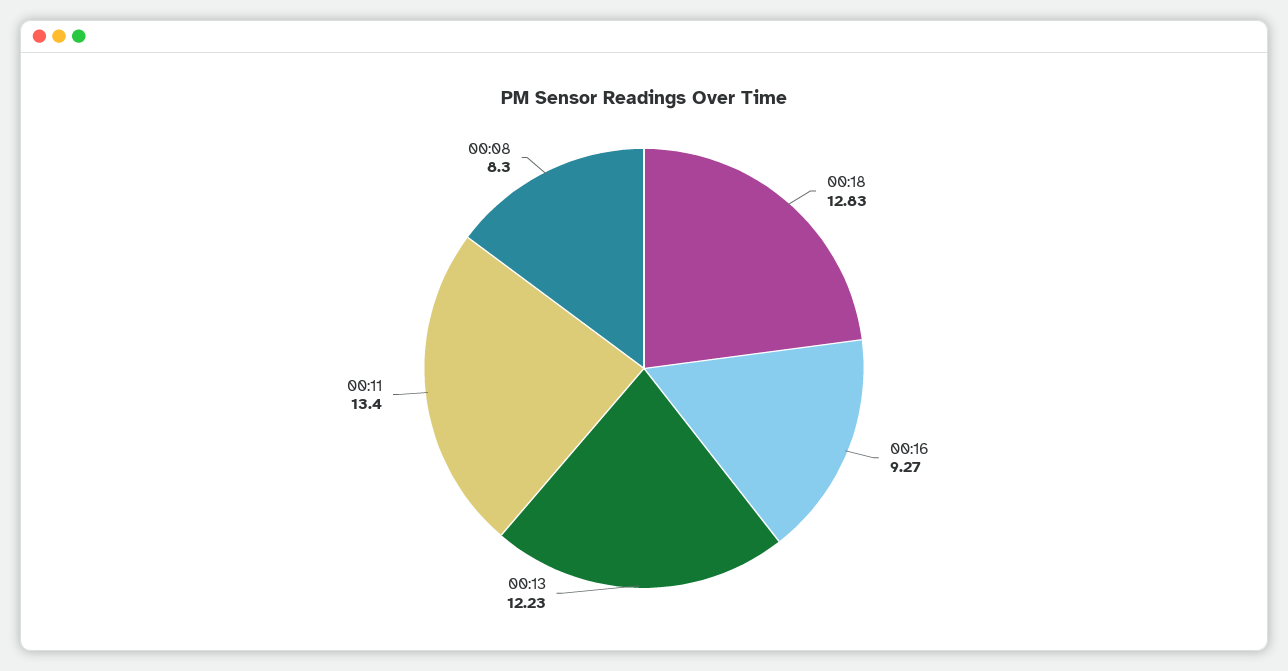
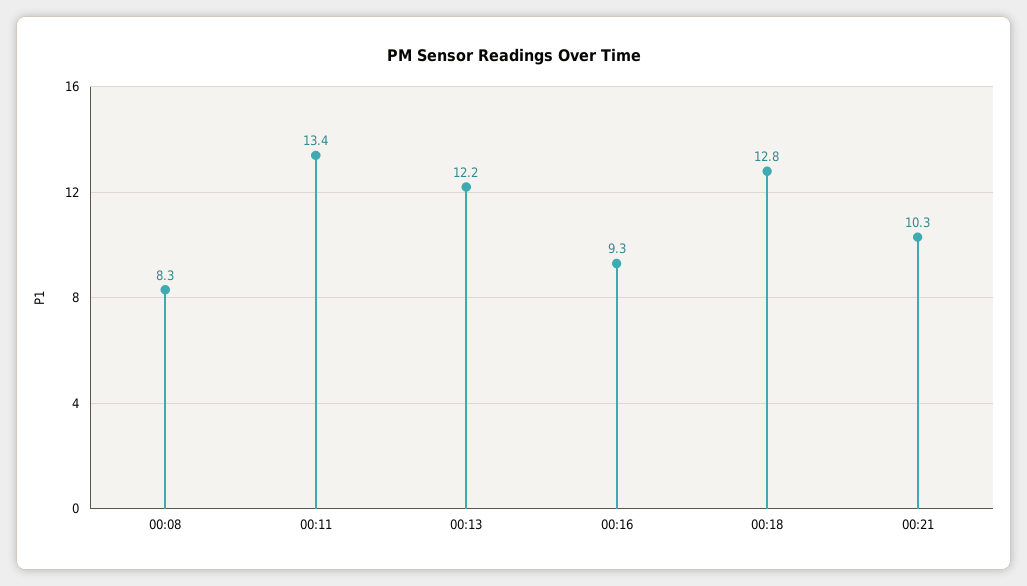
00:21: none -> 10.3

